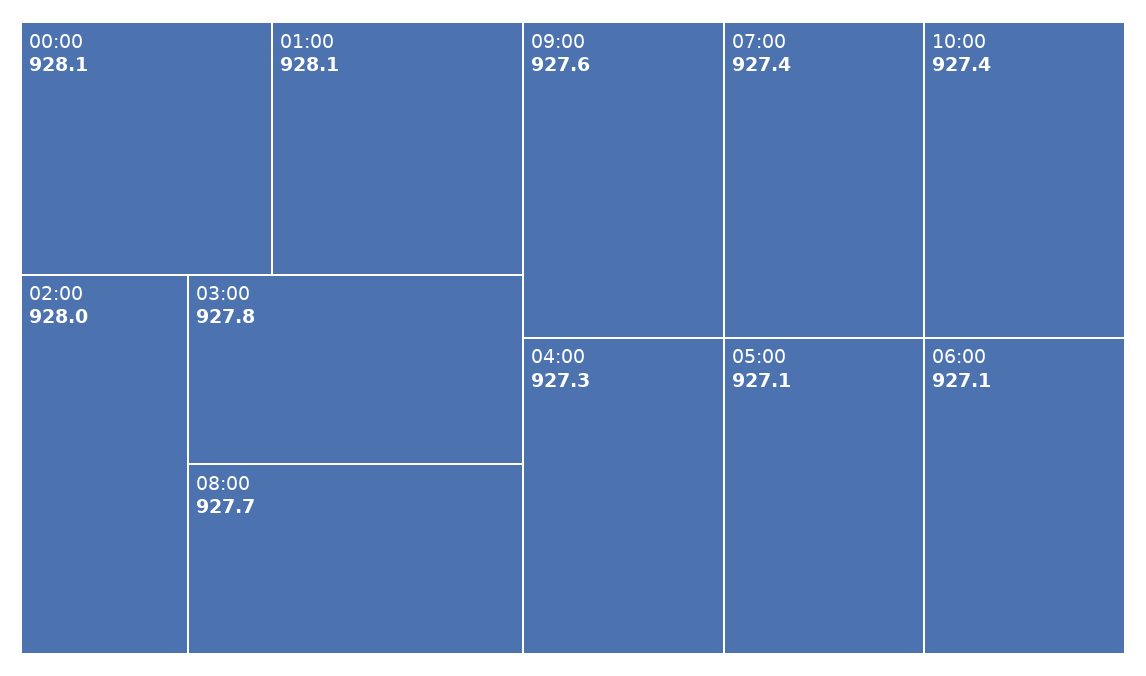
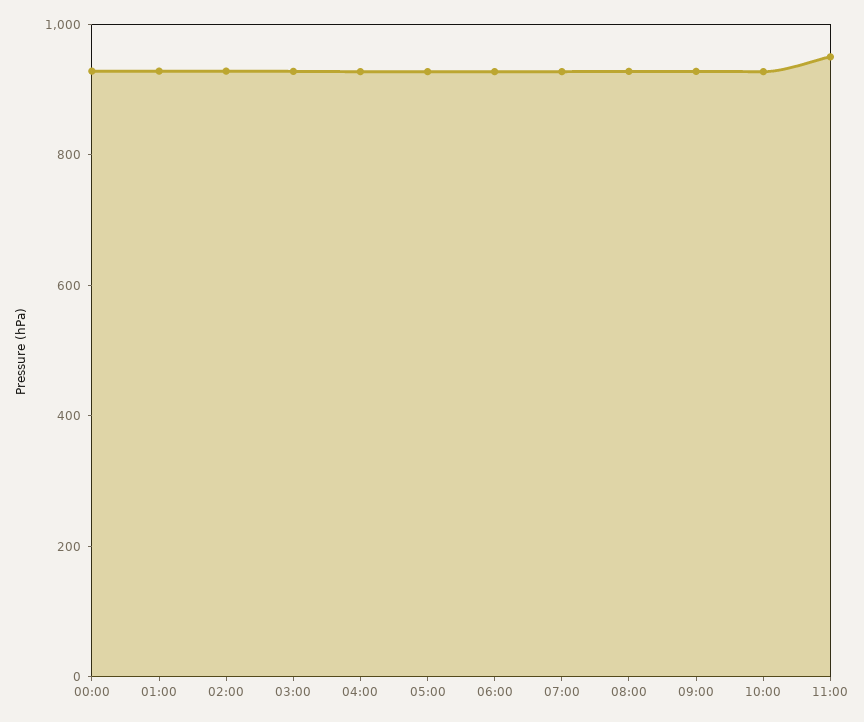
11:00: none -> 950

